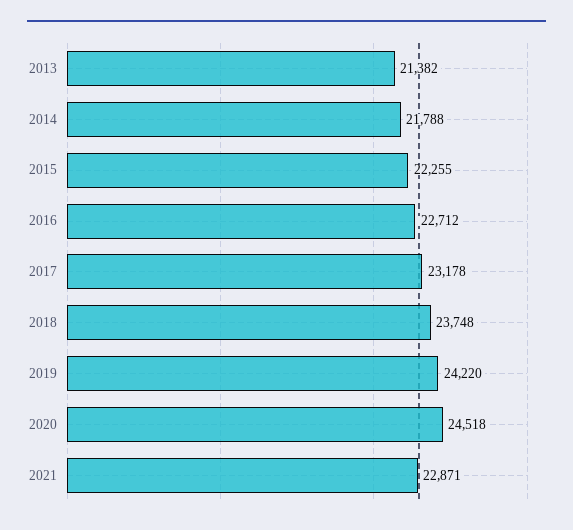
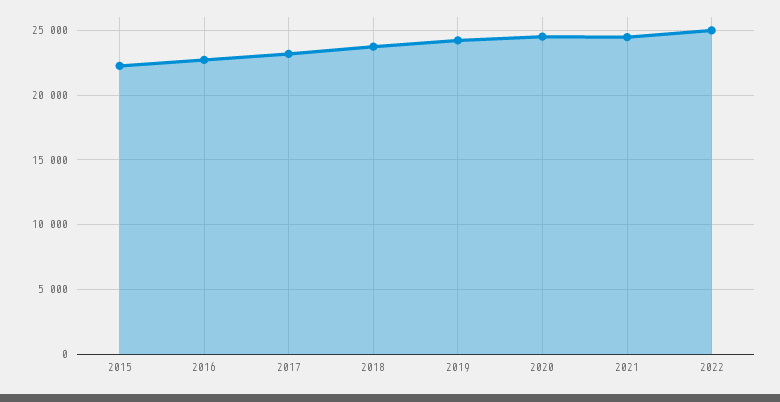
2013: 21382 -> none
2014: 21788 -> none
2021: 22871 -> 24500
2022: none -> 25000

